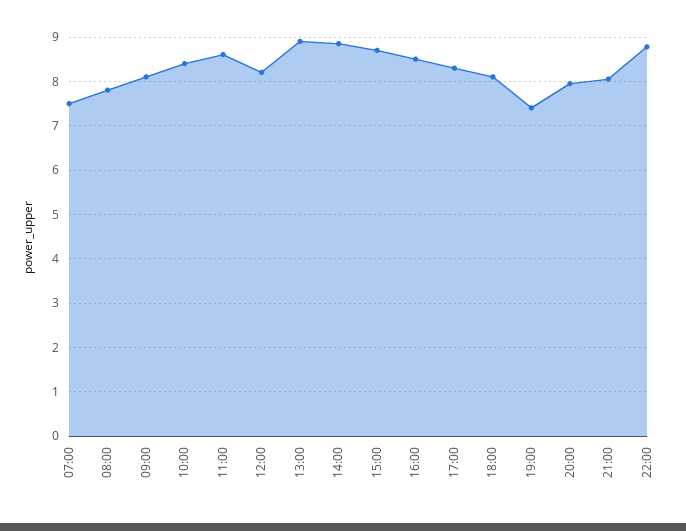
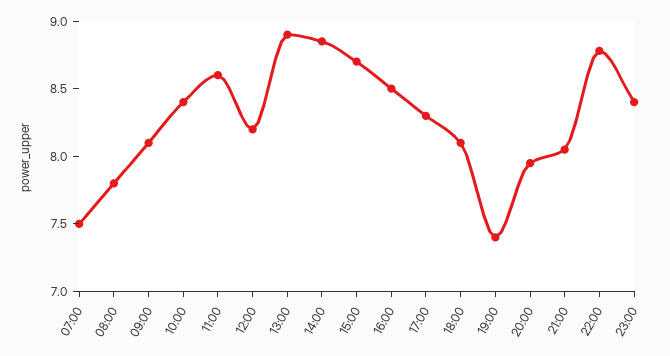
23:00: none -> 8.4

